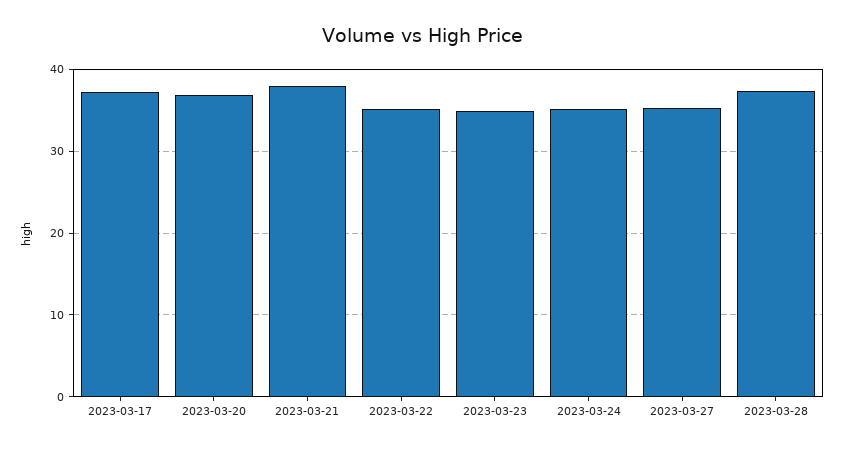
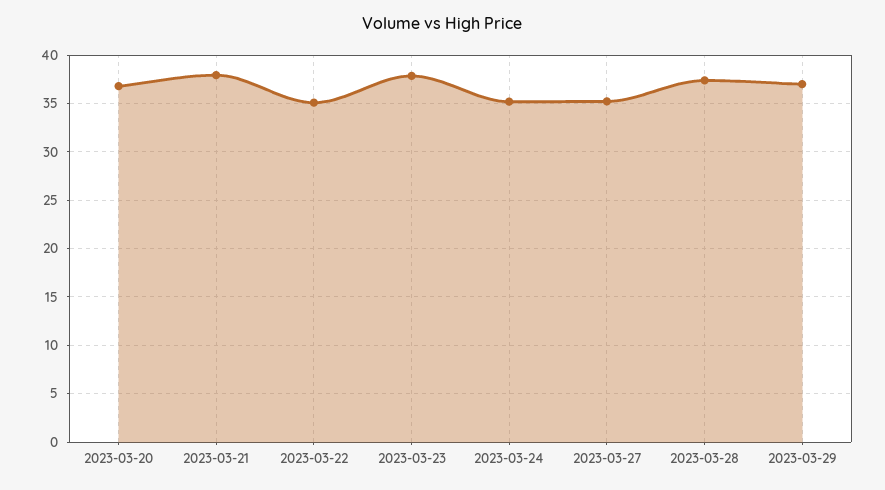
2023-03-17: 37 -> none
2023-03-23: 35 -> 38
2023-03-29: none -> 37

